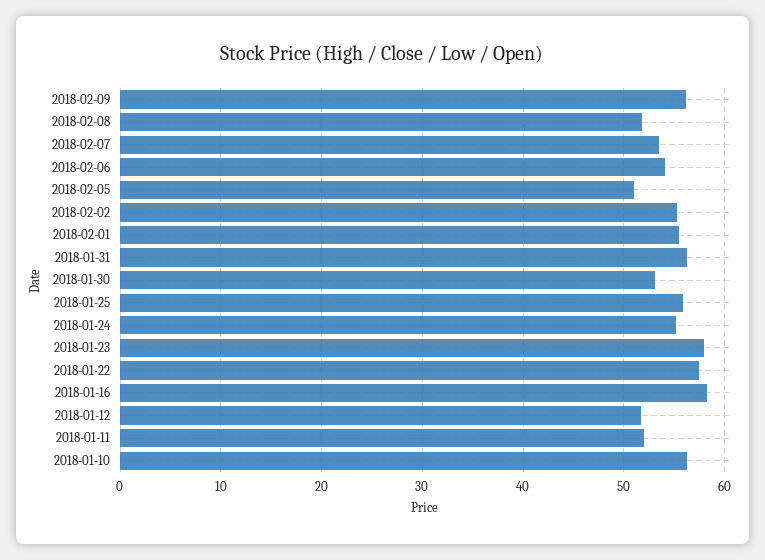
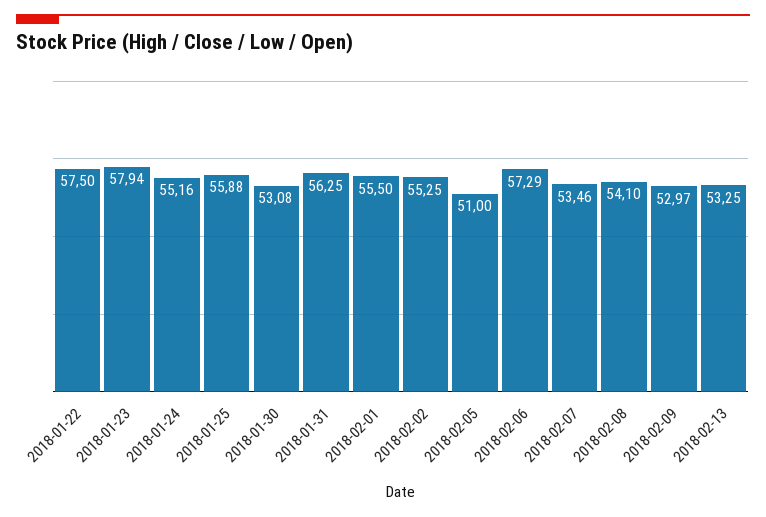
2018-02-09: 56 -> 52.97
2018-02-08: 52 -> 54.1
2018-02-06: 54 -> 57.29
2018-01-16: 58 -> none
2018-01-12: 52 -> none
2018-01-11: 52 -> none
2018-01-10: 56 -> none
2018-02-13: none -> 53.25

